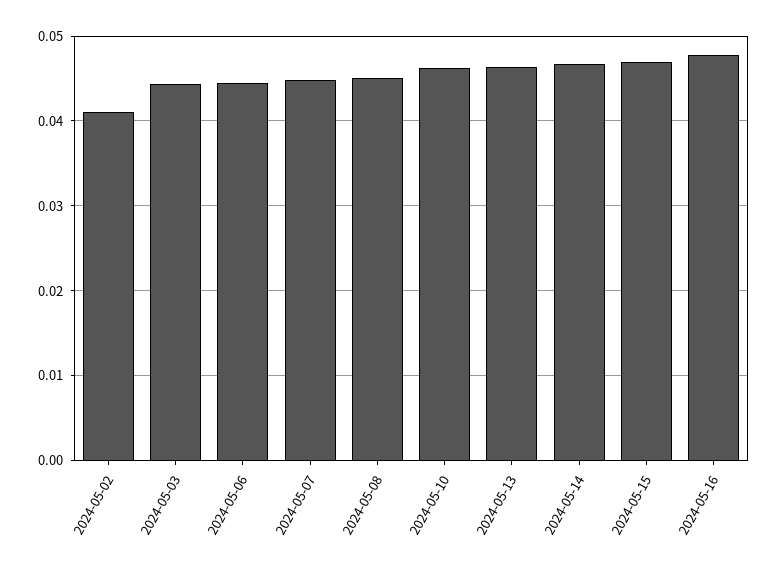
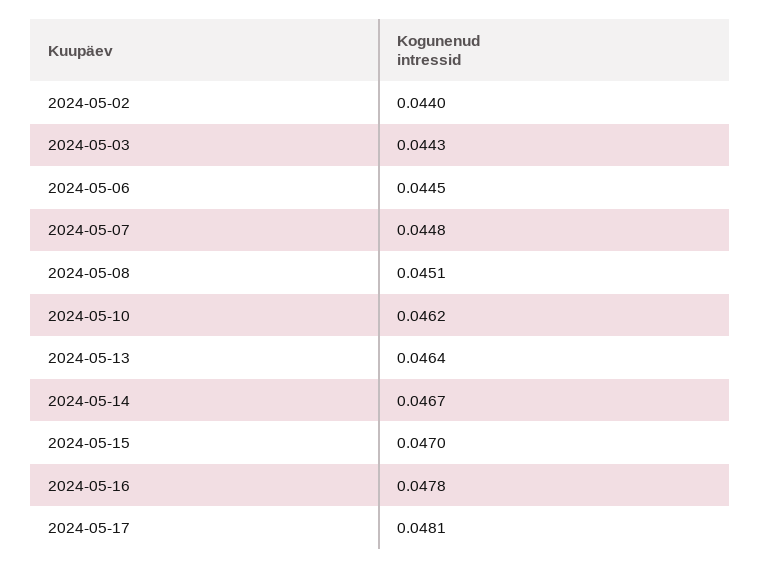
2024-05-02: 0.041 -> 0.044
2024-05-17: none -> 0.0481

